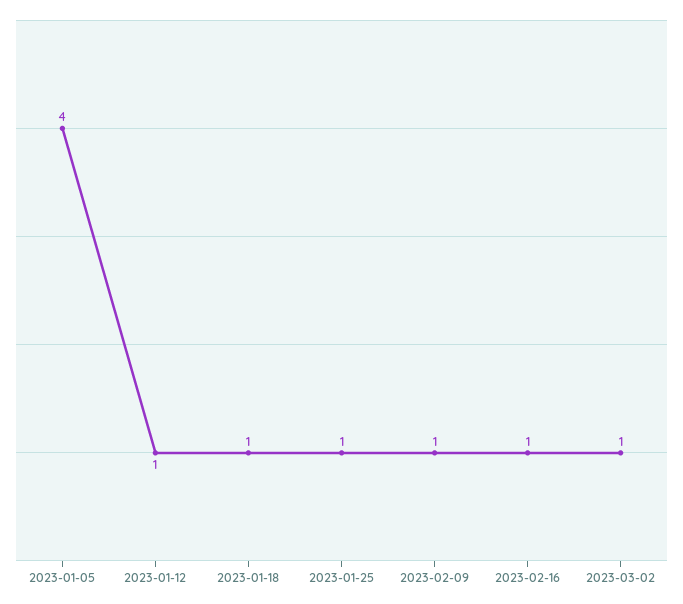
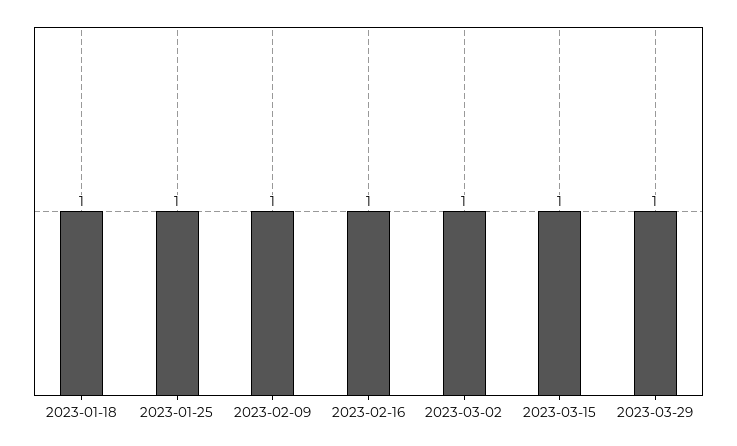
2023-01-05: 4 -> none
2023-01-12: 1 -> none
2023-03-15: none -> 1
2023-03-29: none -> 1

